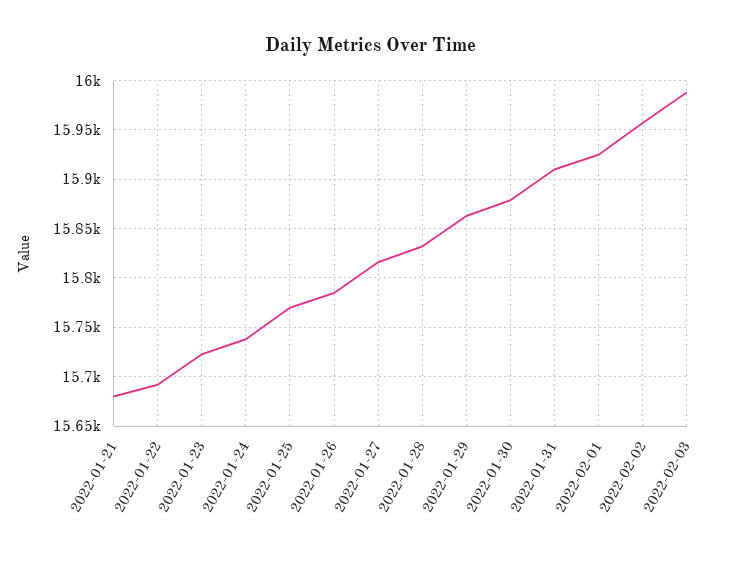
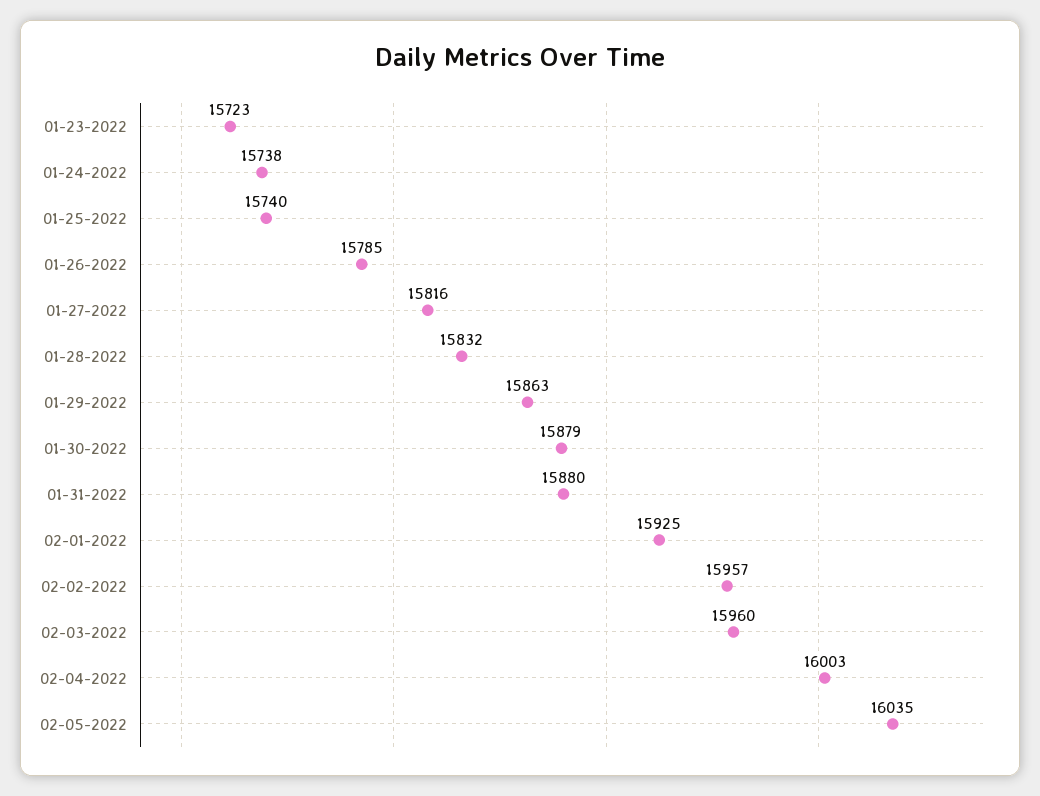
2022-01-21: 15680 -> none
2022-01-22: 15690 -> none
2022-01-25: 15770 -> 15740
2022-01-31: 15910 -> 15880
2022-02-03: 15990 -> 15960
02-04-2022: none -> 16003
02-05-2022: none -> 16035

